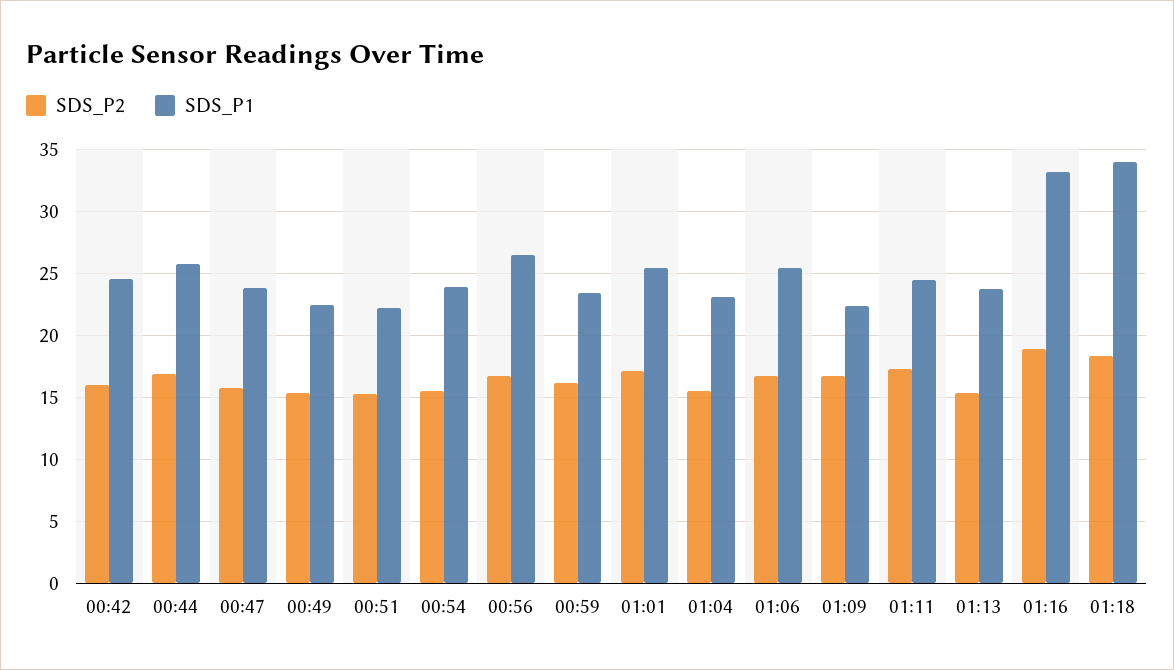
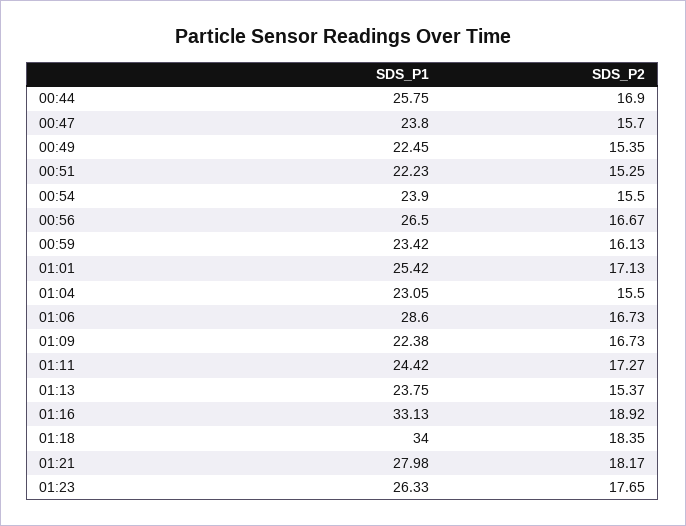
SDS_P2, 00:42: 16 -> none
SDS_P1, 00:42: 24.5 -> none
SDS_P1, 01:06: 25.5 -> 28.6
SDS_P1, 01:21: none -> 27.98
SDS_P2, 01:21: none -> 18.17
SDS_P1, 01:23: none -> 26.33
SDS_P2, 01:23: none -> 17.65

